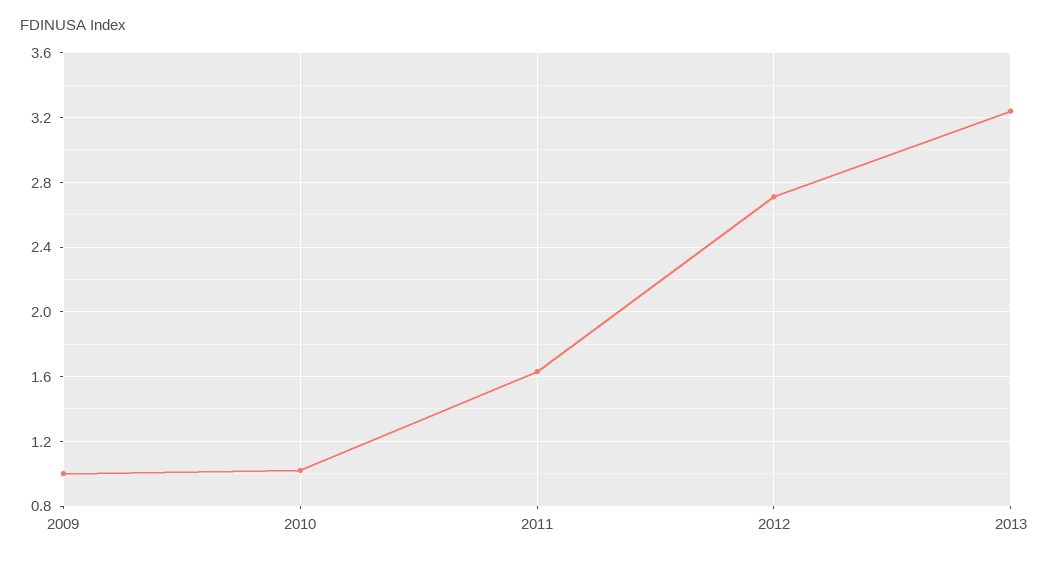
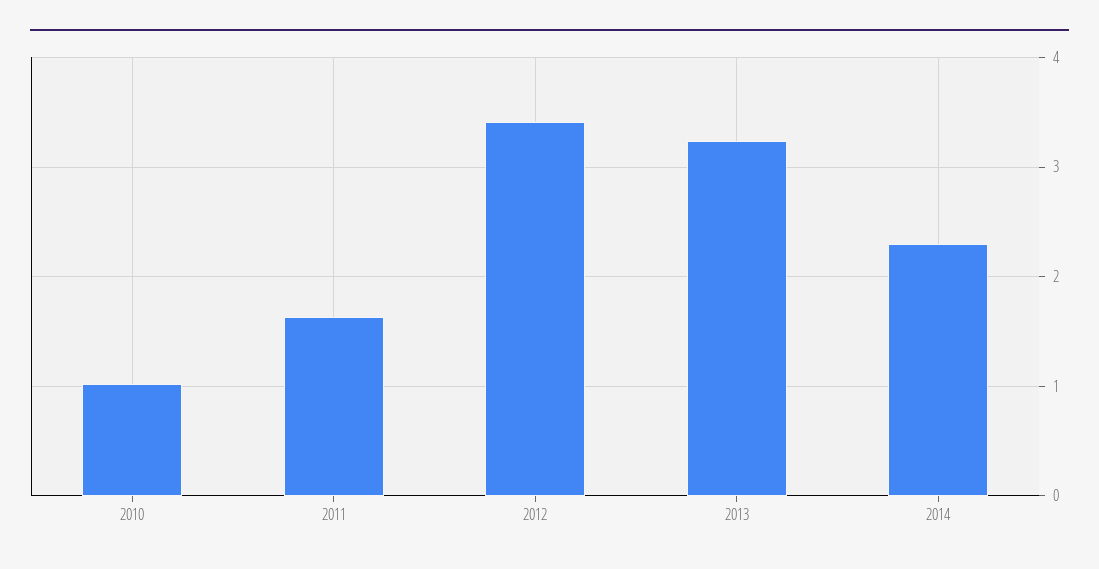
2009: 1 -> none
2012: 2.7 -> 3.4
2014: none -> 2.3

